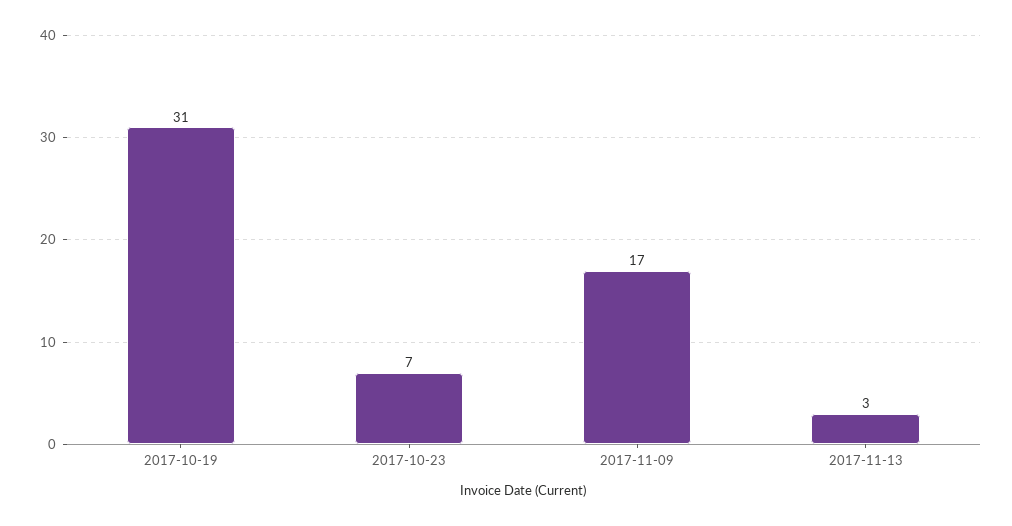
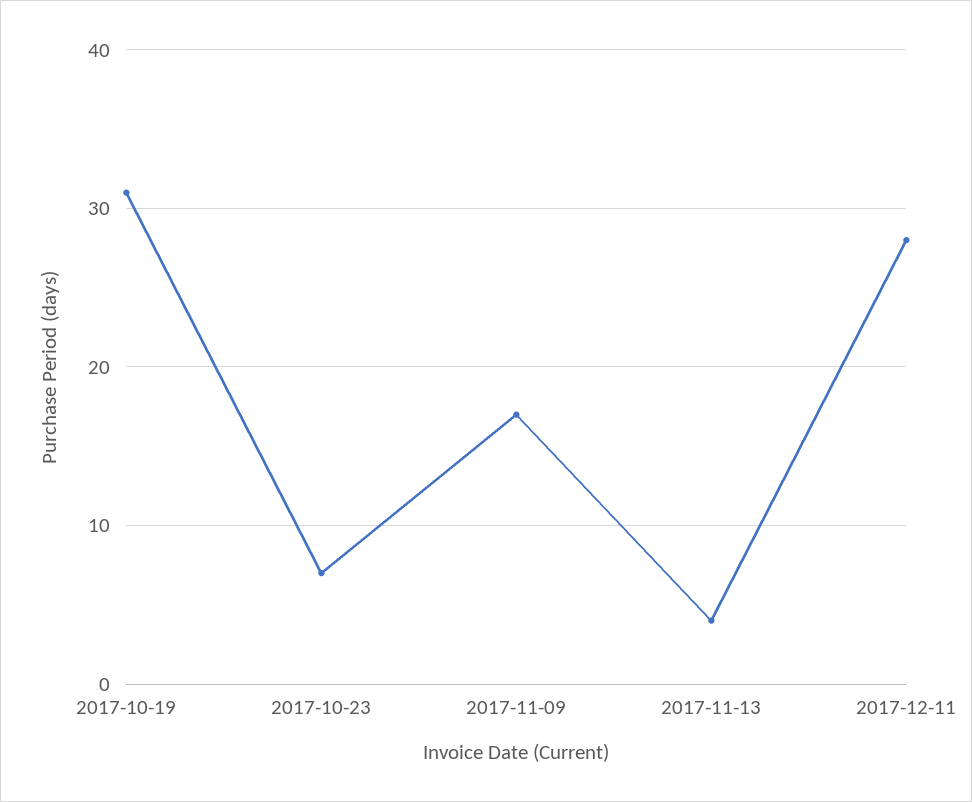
2017-11-13: 3 -> 4
2017-12-11: none -> 28

